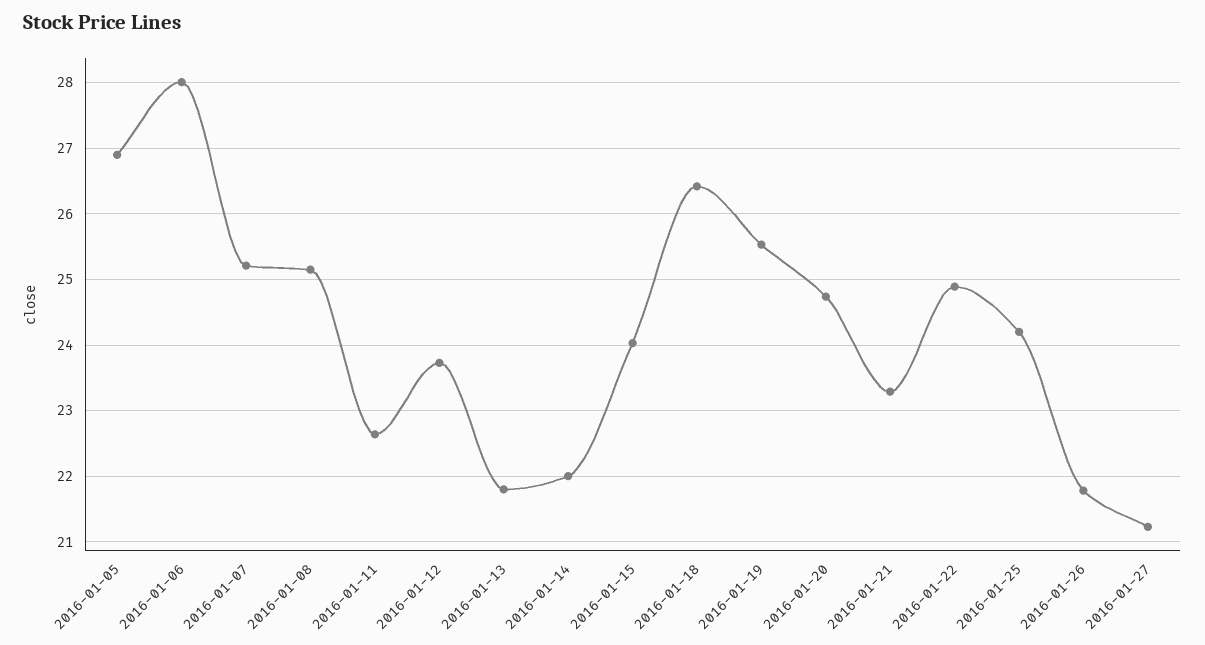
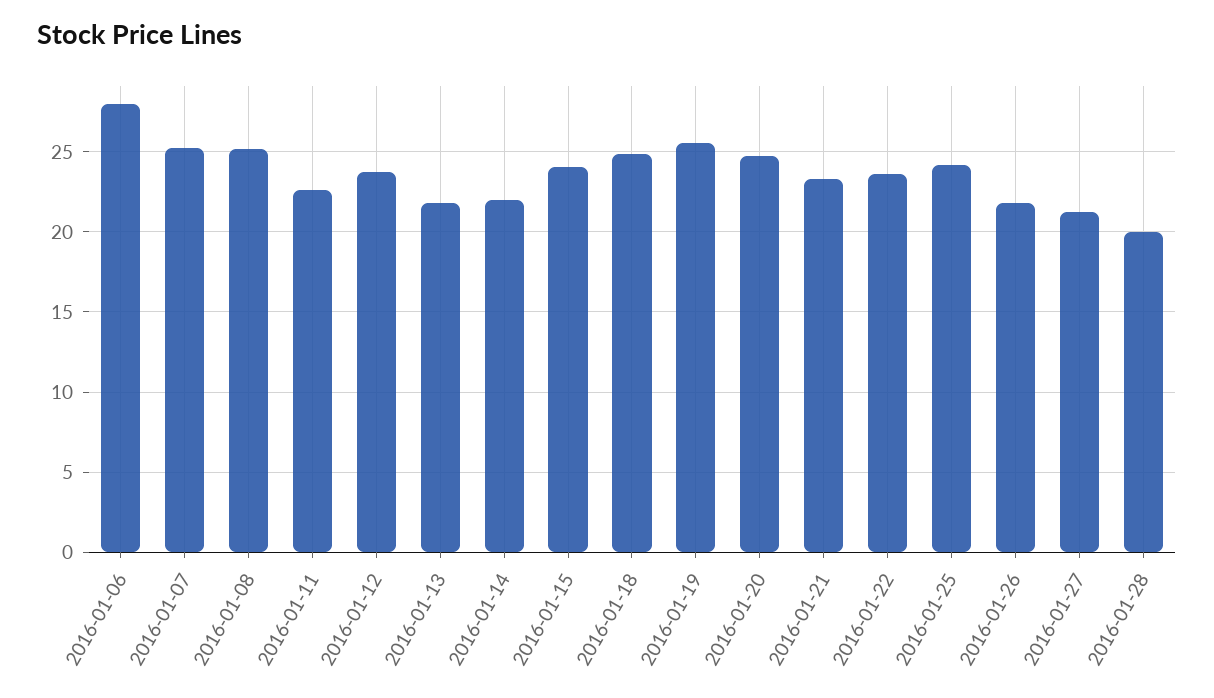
2016-01-05: 26.9 -> none
2016-01-18: 26.4 -> 25
2016-01-22: 24.9 -> 23.5
2016-01-28: none -> 20

